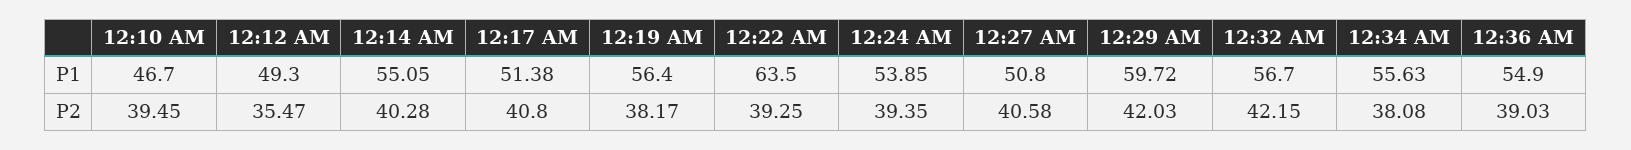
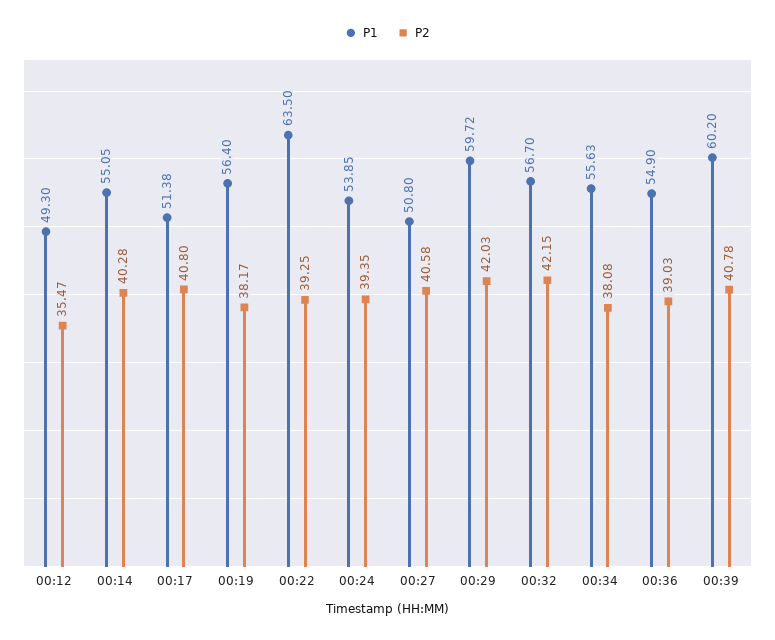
P1, 12:10 AM: 46.7 -> none
P2, 12:10 AM: 39.45 -> none
P1, 00:39: none -> 60.2
P2, 00:39: none -> 40.78

